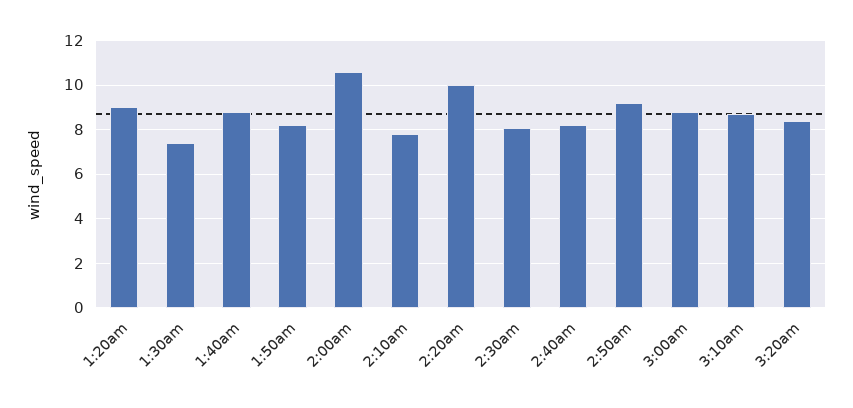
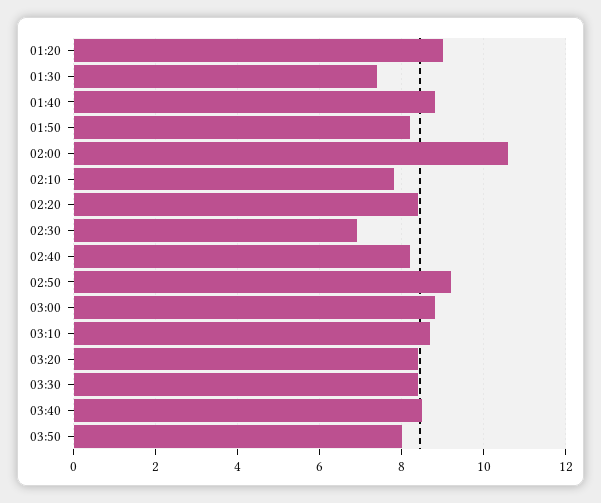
2:20am: 10 -> 8.5
2:30am: 8 -> 7
03:30: none -> 8.5
03:40: none -> 8.5
03:50: none -> 8

